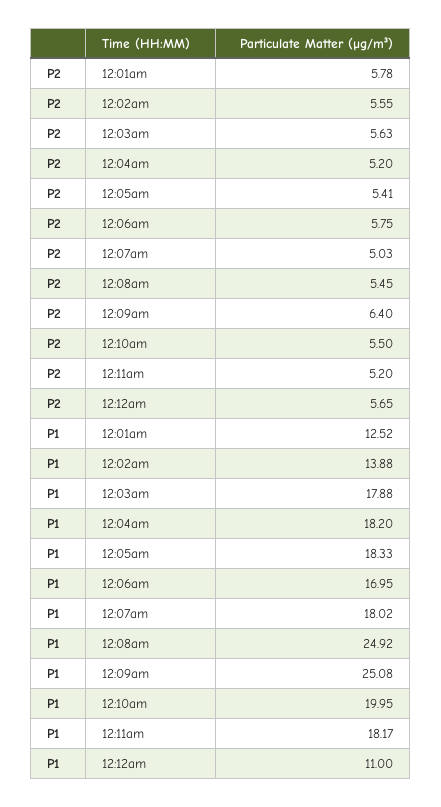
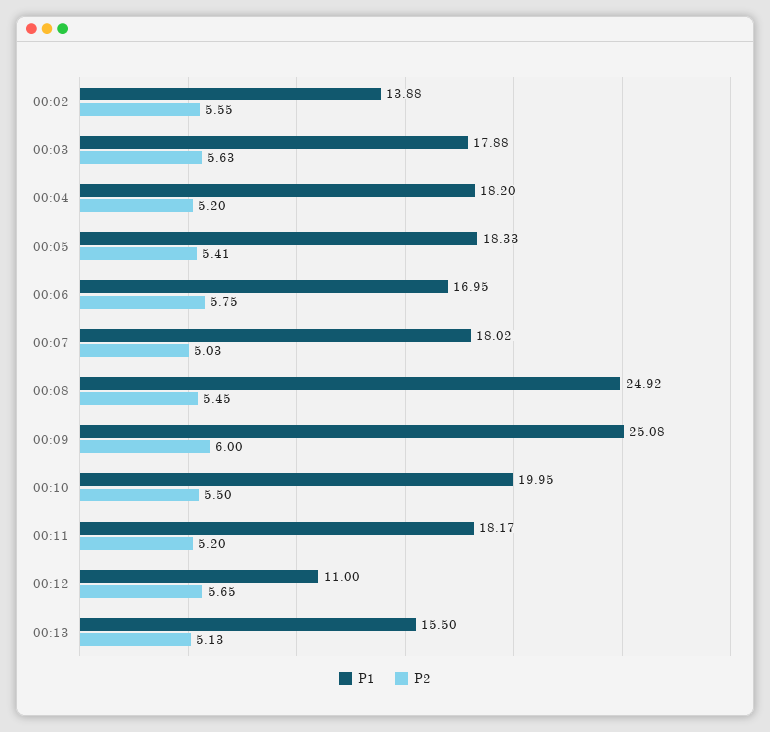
P2, 12:01am: 5.78 -> none
P2, 12:09am: 6.4 -> 6
P1, 12:01am: 12.52 -> none
P1, 00:13: none -> 15.5
P2, 00:13: none -> 5.13

